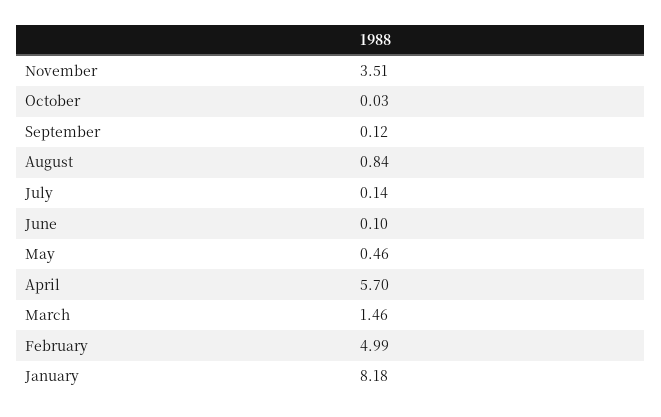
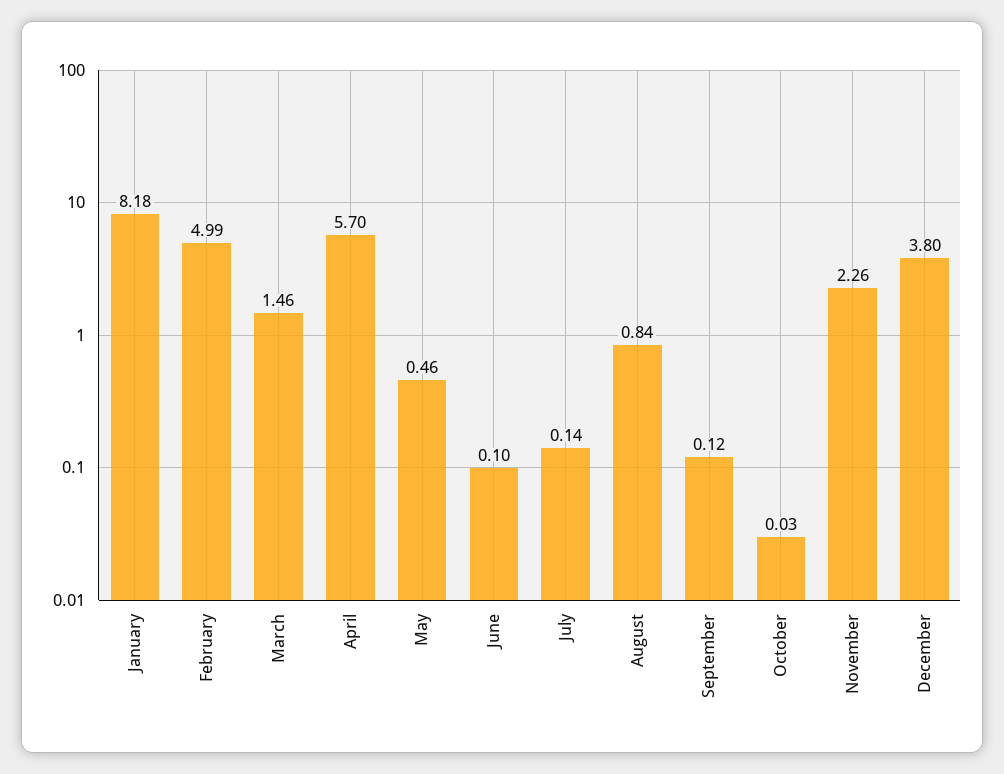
November: 3.51 -> 2.26
December: none -> 3.8

